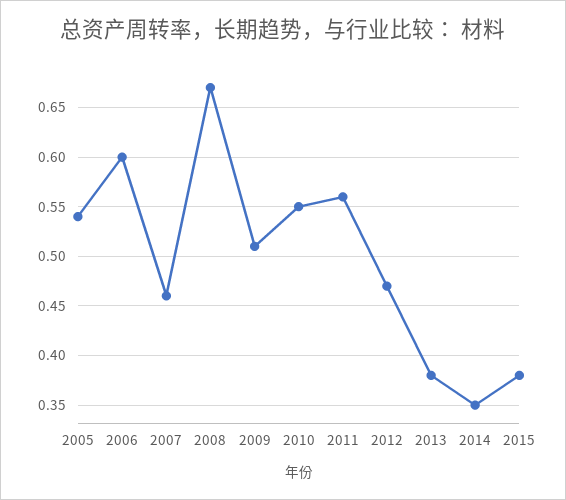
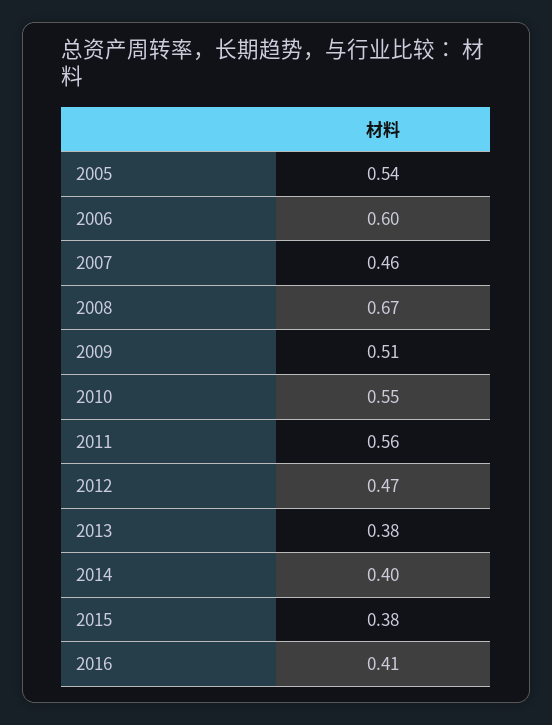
2014: 0.35 -> 0.4
2016: none -> 0.41

